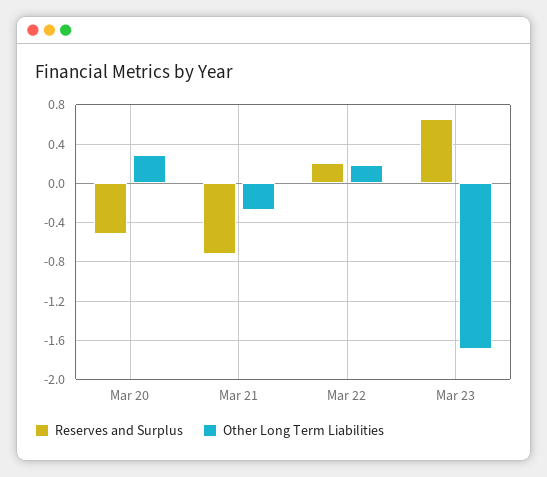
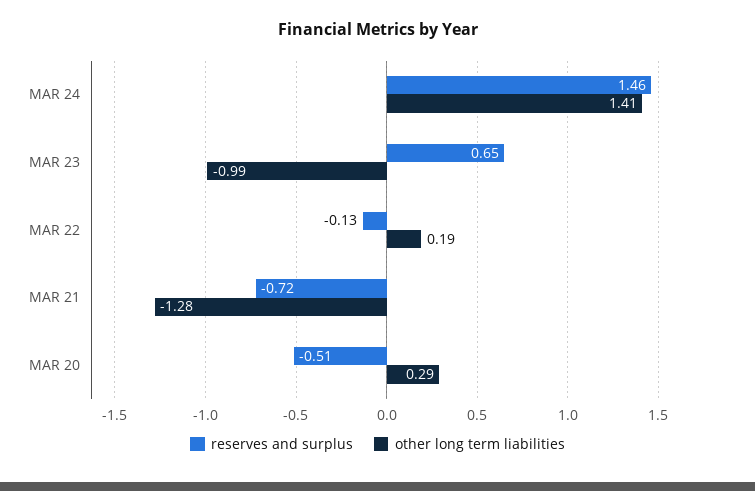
Other Long Term Liabilities, Mar 21: -0.3 -> -1.28
Reserves and Surplus, Mar 22: 0.2 -> -0.13
Other Long Term Liabilities, Mar 23: -1.7 -> -0.99
Reserves and Surplus, MAR 24: none -> 1.46
Other Long Term Liabilities, MAR 24: none -> 1.41

